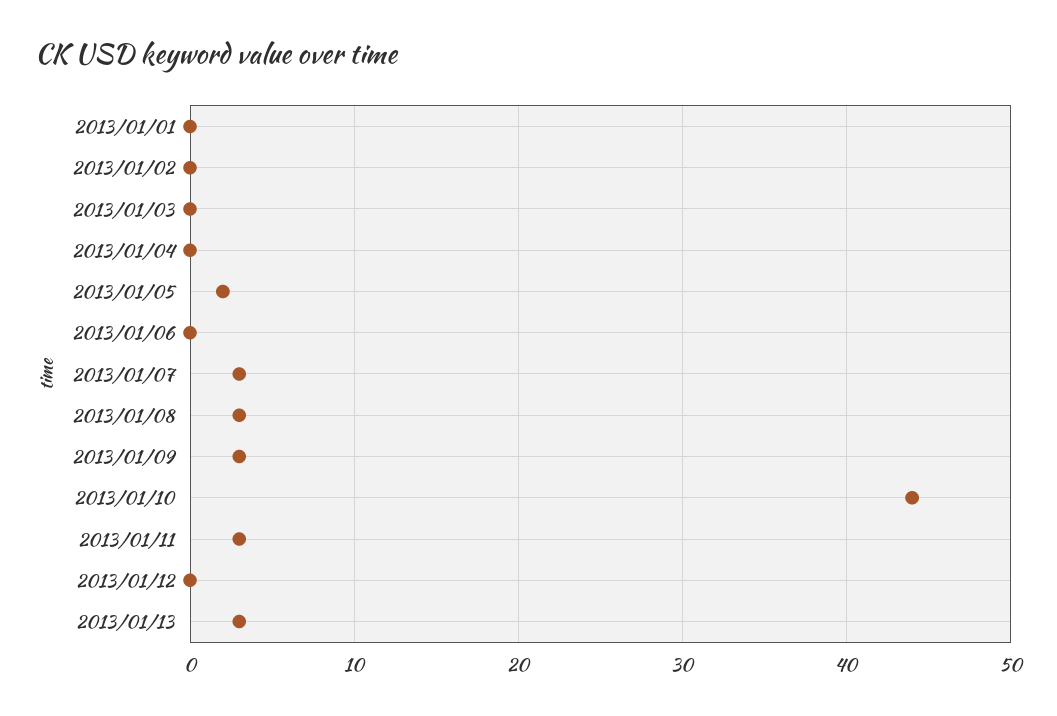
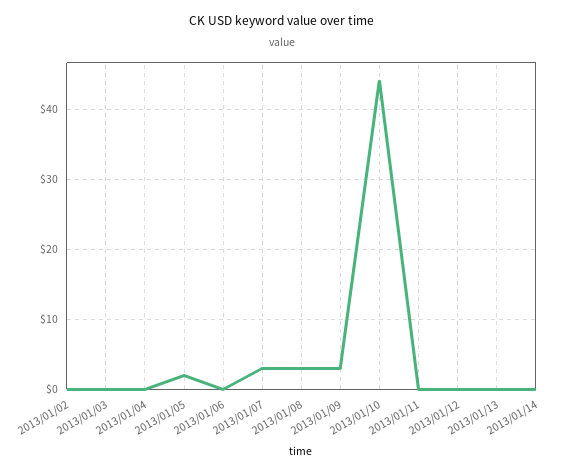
2013/01/01: 0 -> none
2013/01/11: 3 -> 0
2013/01/13: 3 -> 0
2013/01/14: none -> 0

